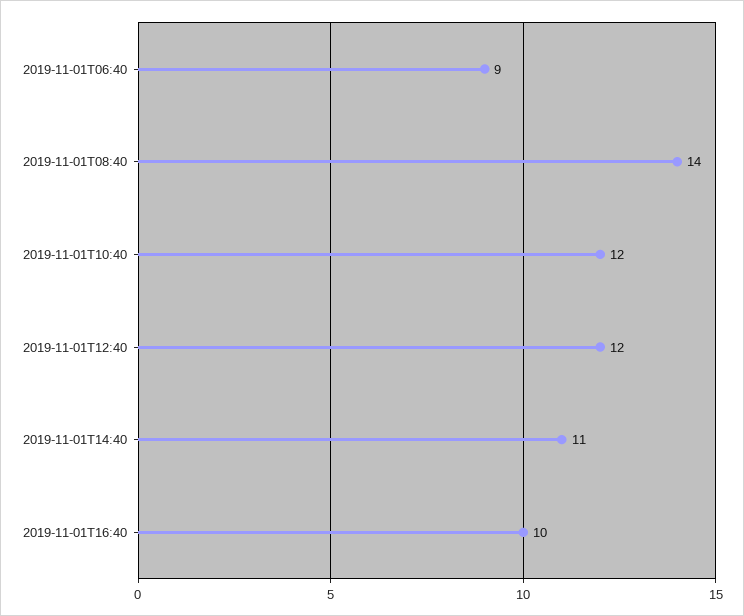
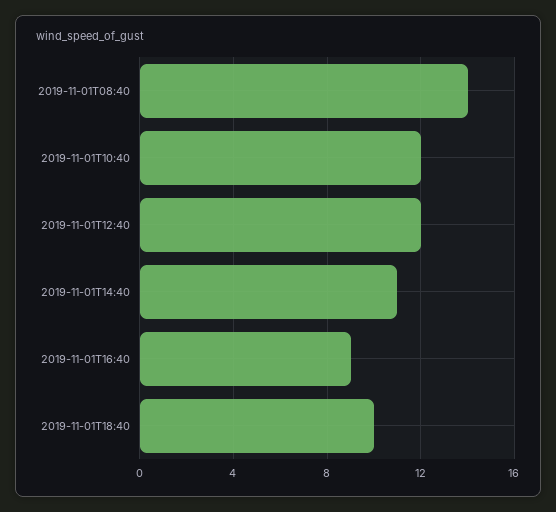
2019-11-01T06:40: 9 -> none
2019-11-01T16:40: 10 -> 9
2019-11-01T18:40: none -> 10

